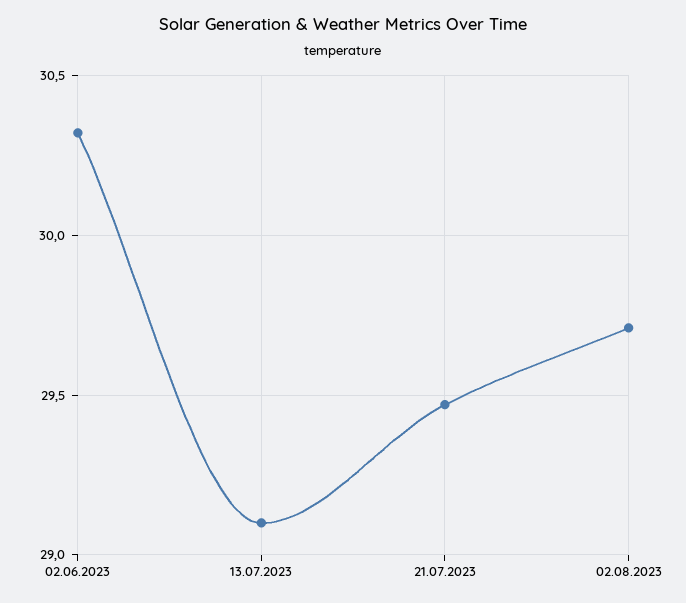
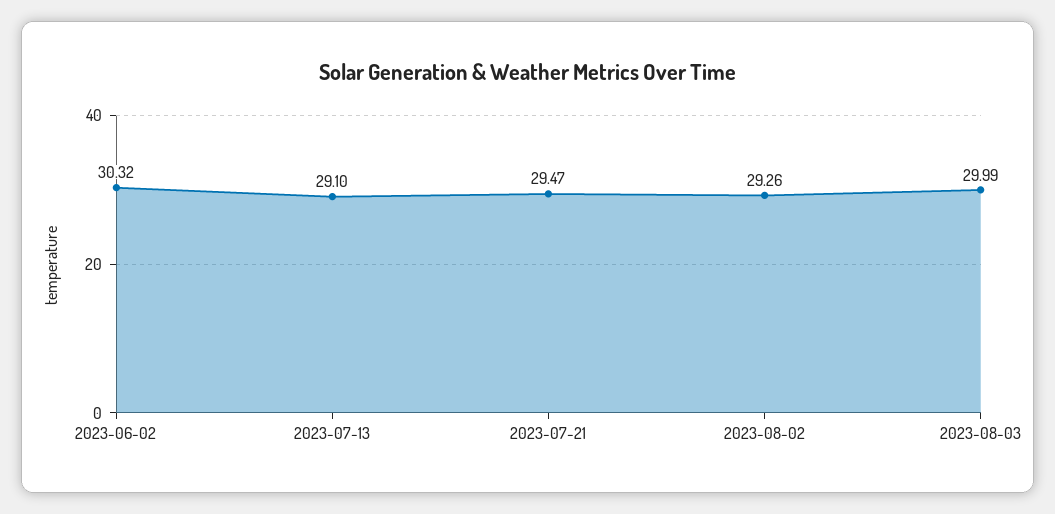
02.08.2023: 29.7 -> 29.26
2023-08-03: none -> 29.99

